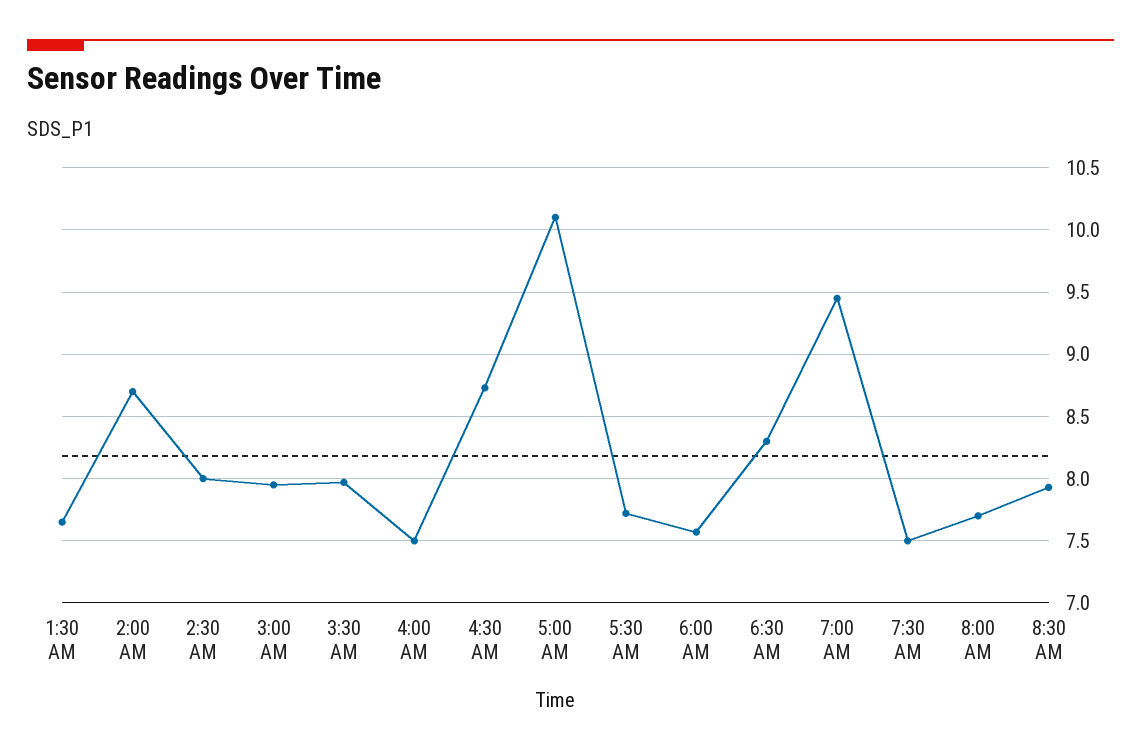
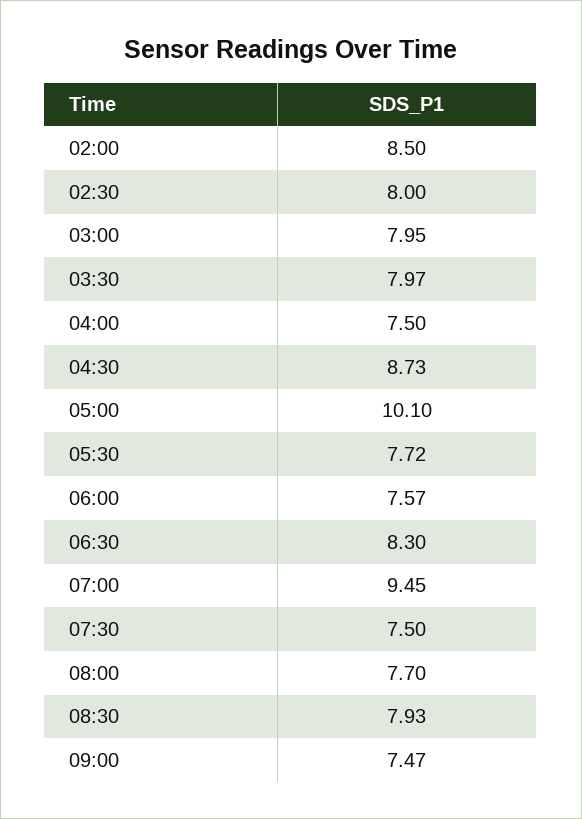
1:30 AM: 7.65 -> none
2:00 AM: 8.7 -> 8.5
09:00: none -> 7.47

